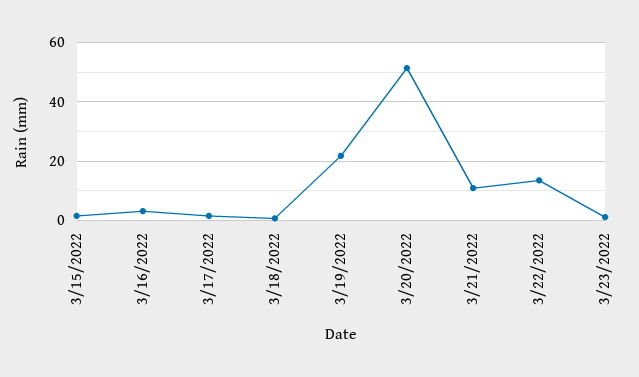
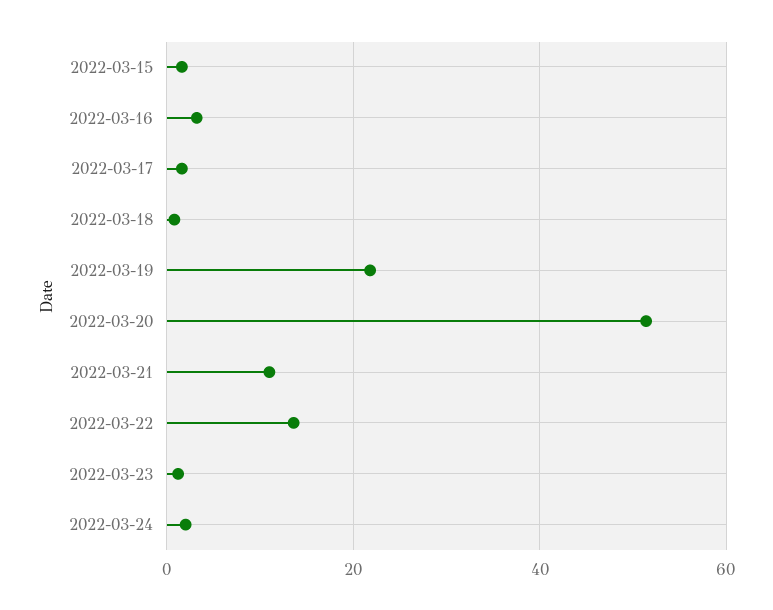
2022-03-24: none -> 2

